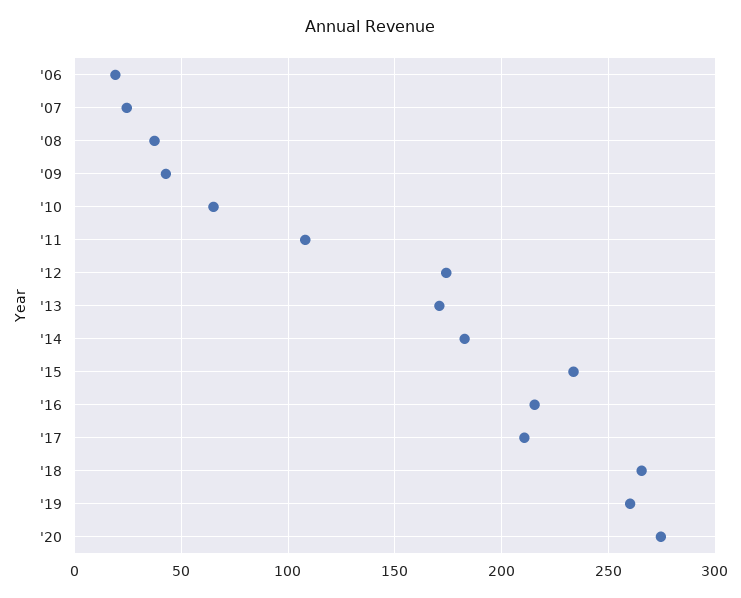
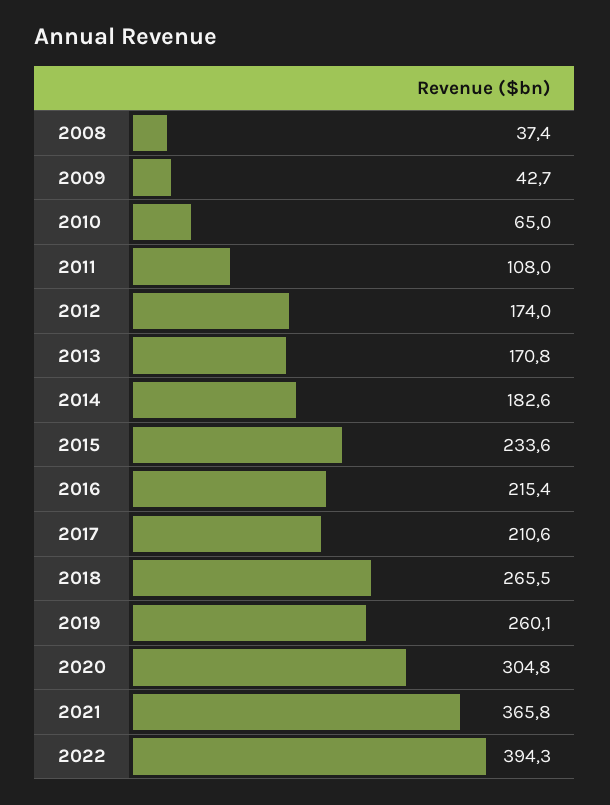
'06: 20 -> none
'07: 25 -> none
'20: 275 -> 304.8
2021: none -> 365.8
2022: none -> 394.3

